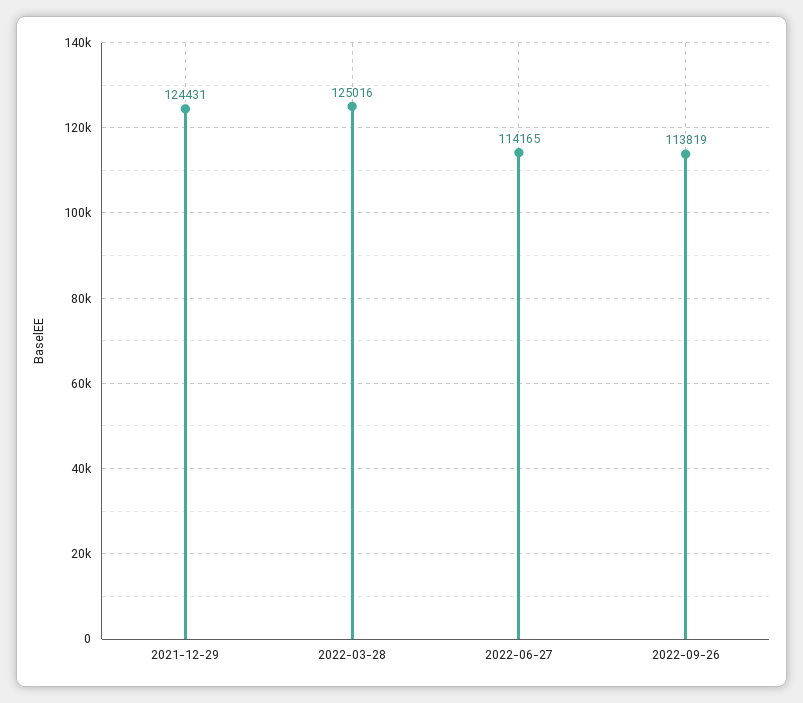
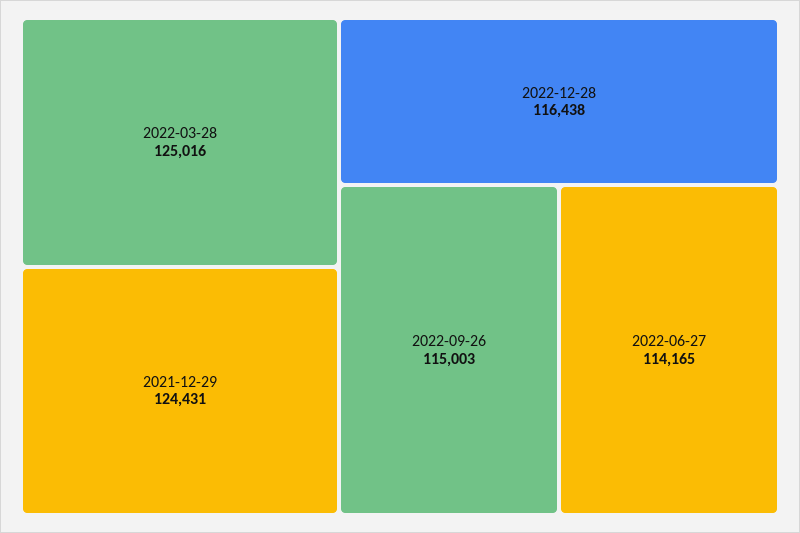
2022-09-26: 113819 -> 115003
2022-12-28: none -> 116438

